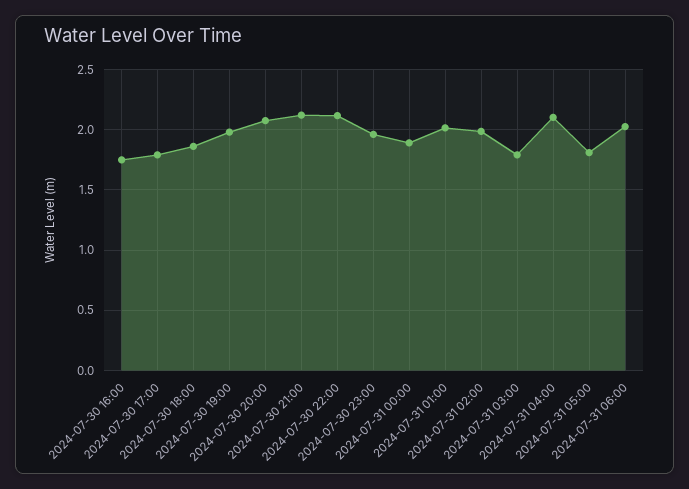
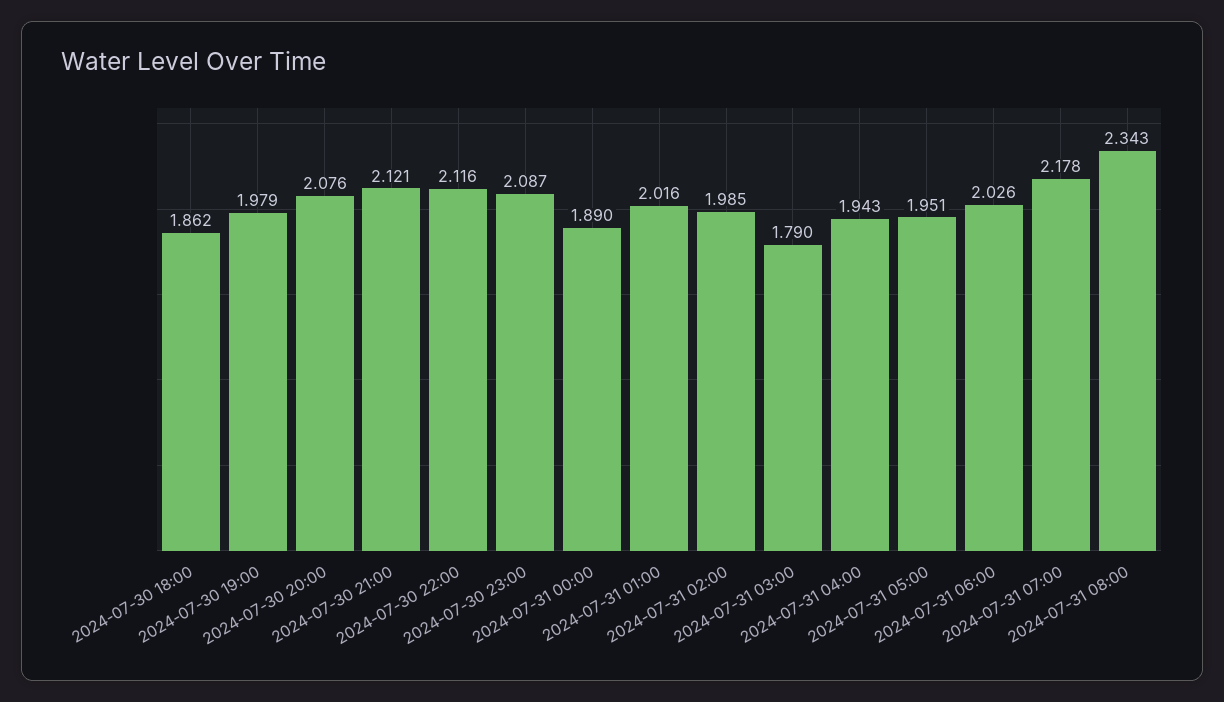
2024-07-30 16:00: 1.75 -> none
2024-07-30 17:00: 1.8 -> none
2024-07-30 23:00: 1.95 -> 2.087
2024-07-31 04:00: 2.1 -> 1.943
2024-07-31 05:00: 1.8 -> 1.951
2024-07-31 07:00: none -> 2.178
2024-07-31 08:00: none -> 2.343

